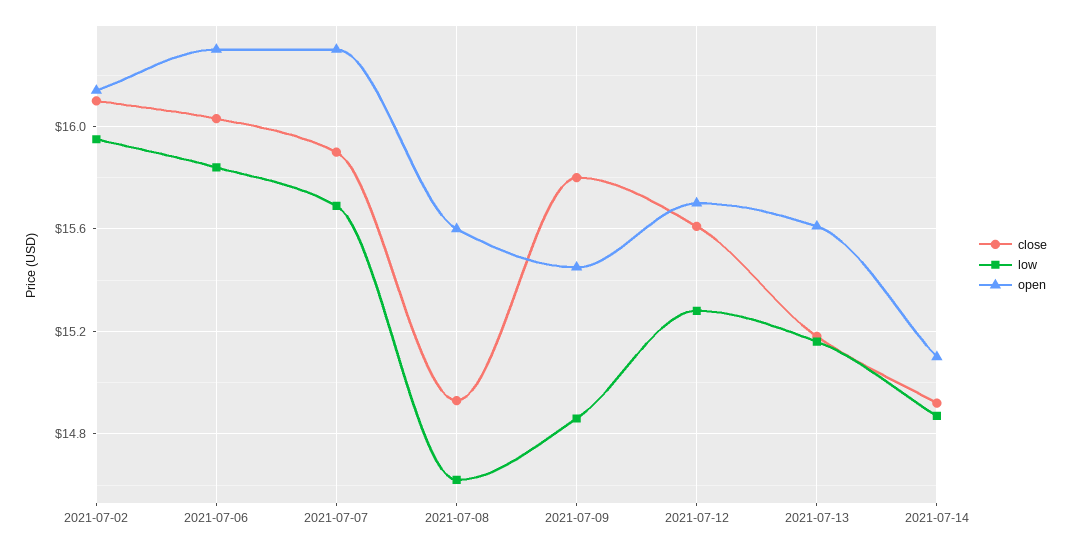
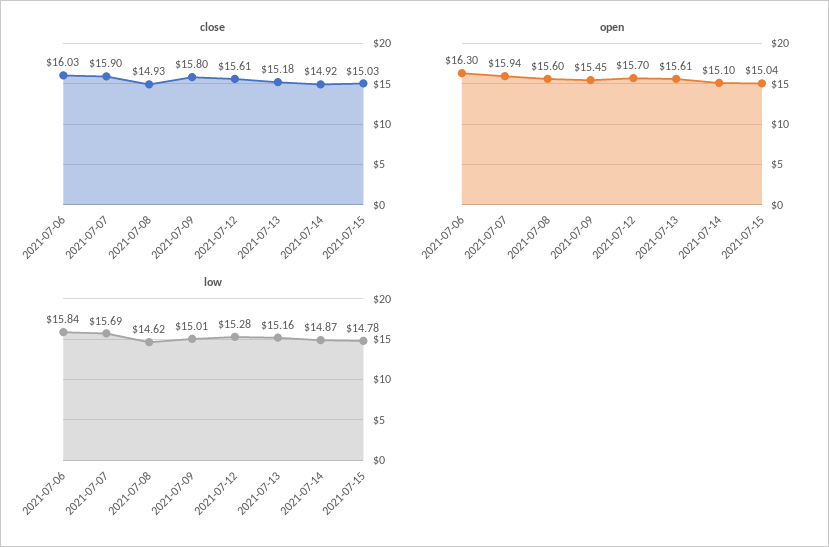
close, 2021-07-02: 16.1 -> none
low, 2021-07-02: 15.95 -> none
open, 2021-07-02: 16.15 -> none
open, 2021-07-07: 16.3 -> 15.94
low, 2021-07-09: 14.85 -> 15.01
close, 2021-07-15: none -> 15.03
open, 2021-07-15: none -> 15.04
low, 2021-07-15: none -> 14.78

